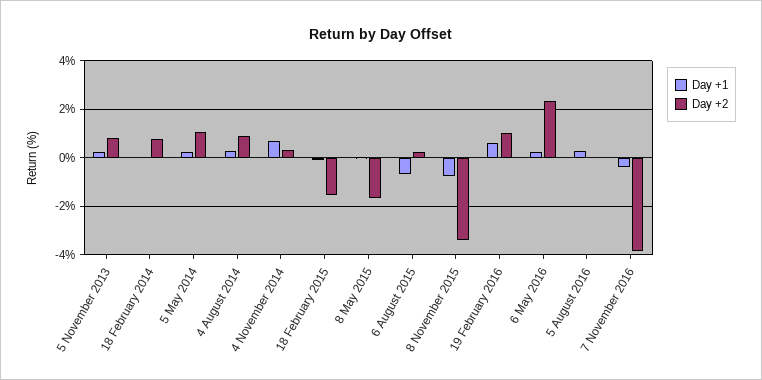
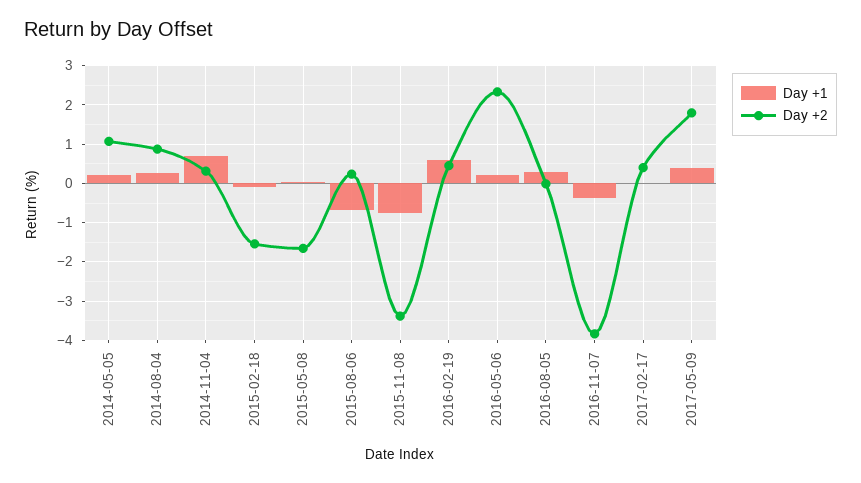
Day +1, 5 November 2013: 0.25 -> none
Day +2, 5 November 2013: 0.75 -> none
Day +1, 18 February 2014: 0 -> none
Day +2, 18 February 2014: 0.75 -> none
Day +2, 19 February 2016: 1 -> 0.4
Day +1, 2017-02-17: none -> 0
Day +2, 2017-02-17: none -> 0.4
Day +1, 2017-05-09: none -> 0.4
Day +2, 2017-05-09: none -> 1.8

